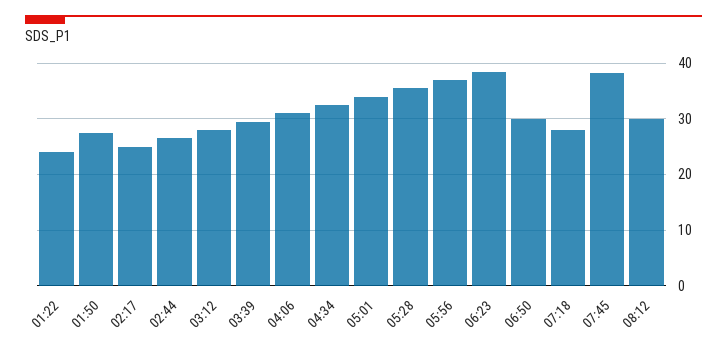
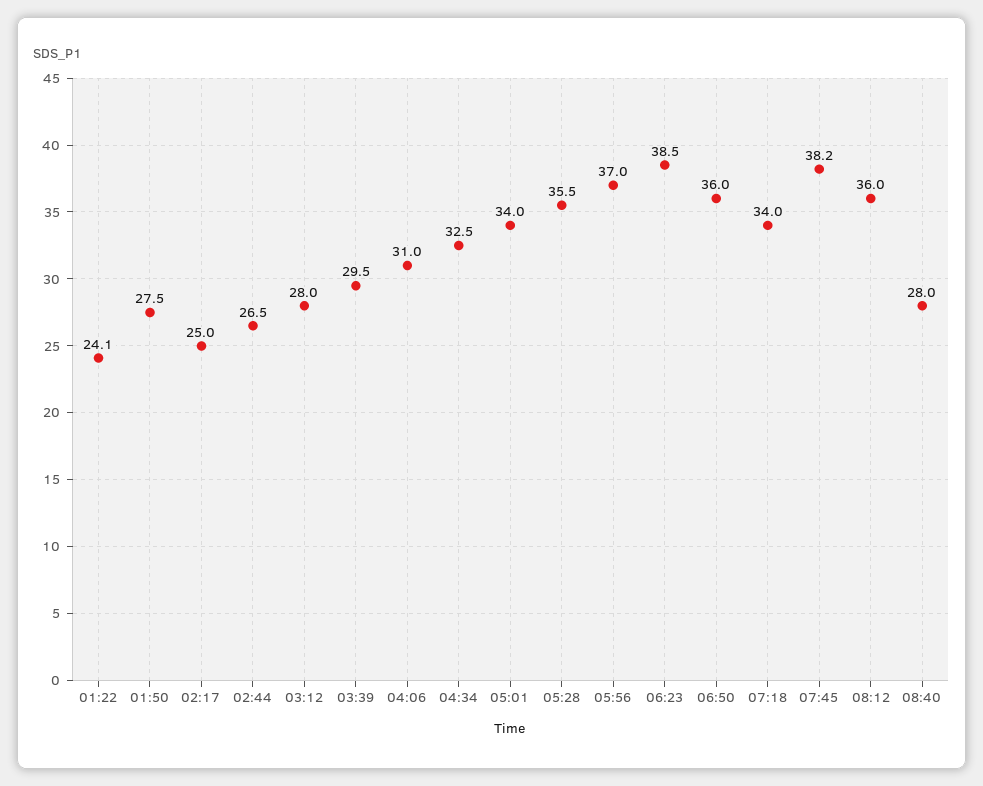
06:50: 30 -> 36
07:18: 28 -> 34
08:12: 30 -> 36
08:40: none -> 28

